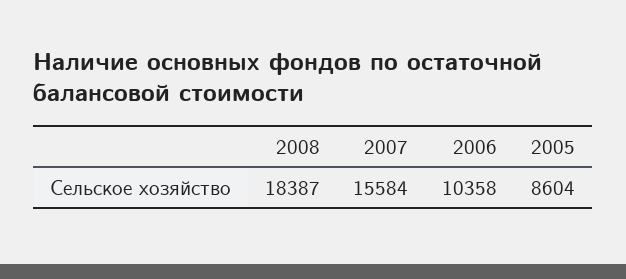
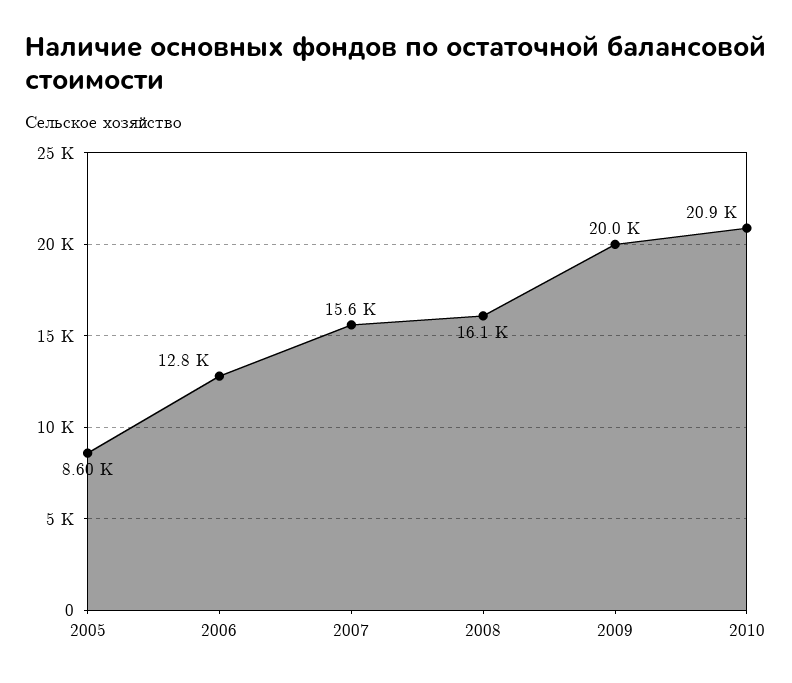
2008: 18387 -> 16100
2006: 10358 -> 12800
2009: none -> 20000
2010: none -> 20900

